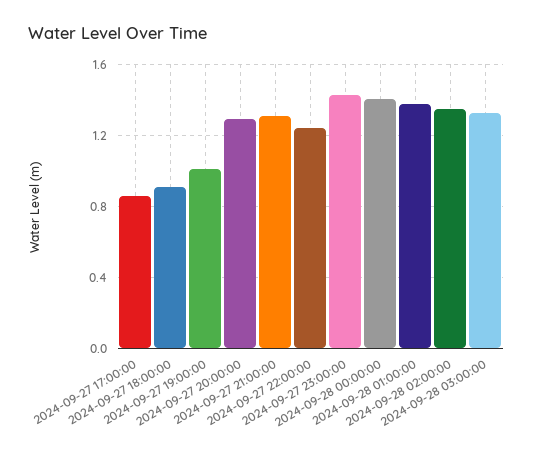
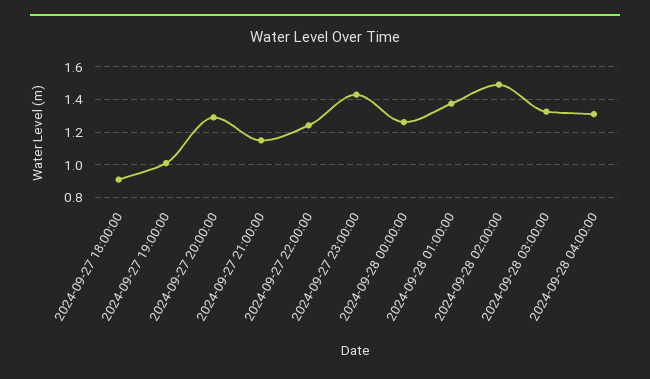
2024-09-27 17:00:00: 0.85 -> none
2024-09-27 21:00:00: 1.3 -> 1.15
2024-09-28 00:00:00: 1.4 -> 1.25
2024-09-28 02:00:00: 1.35 -> 1.5
2024-09-28 04:00:00: none -> 1.3

